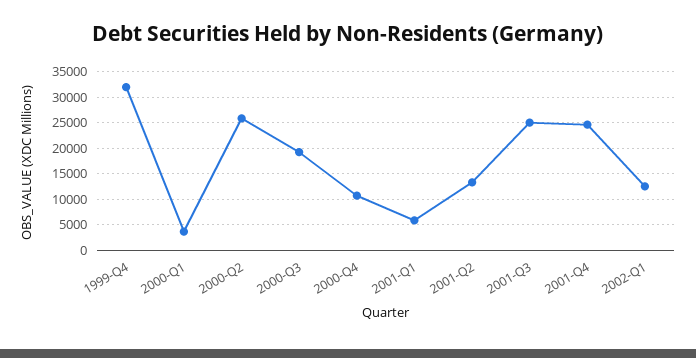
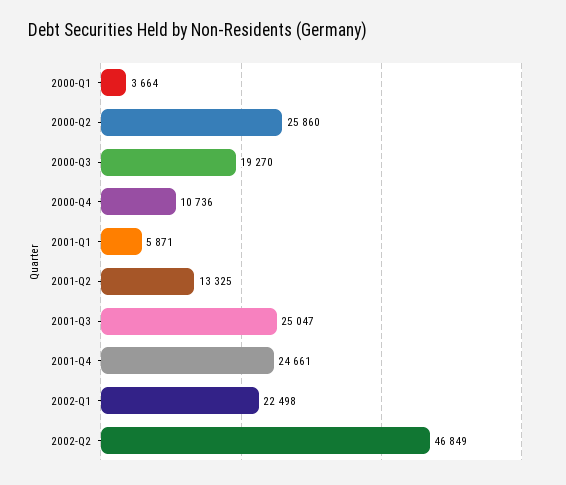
1999-Q4: 32500 -> none
2002-Q1: 12500 -> 22498
2002-Q2: none -> 46849

